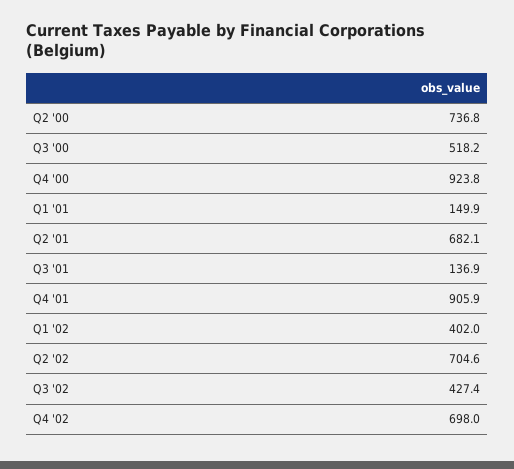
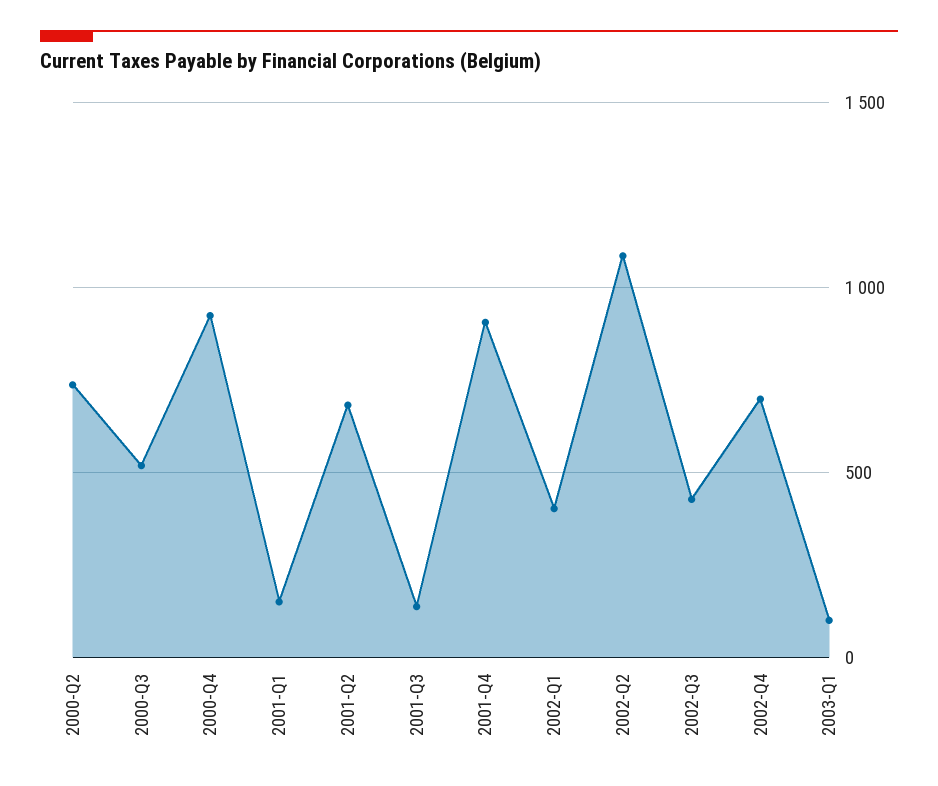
Q2 '02: 704.6 -> 1100
2003-Q1: none -> 100

